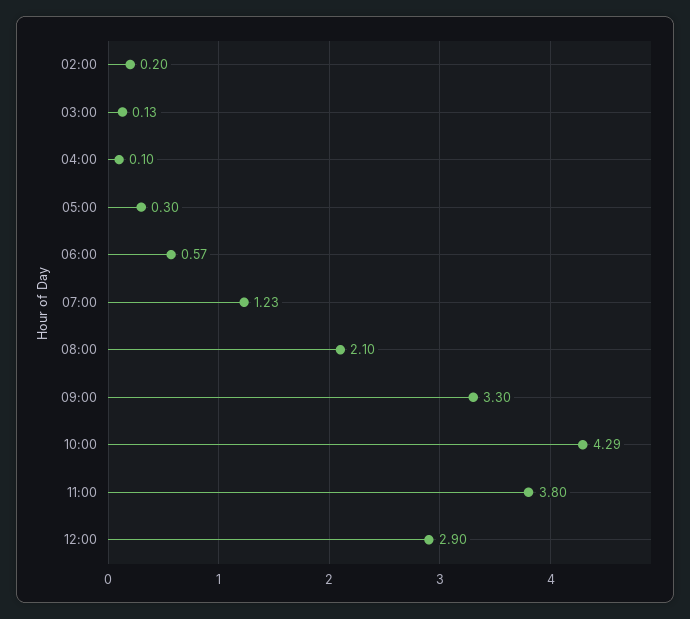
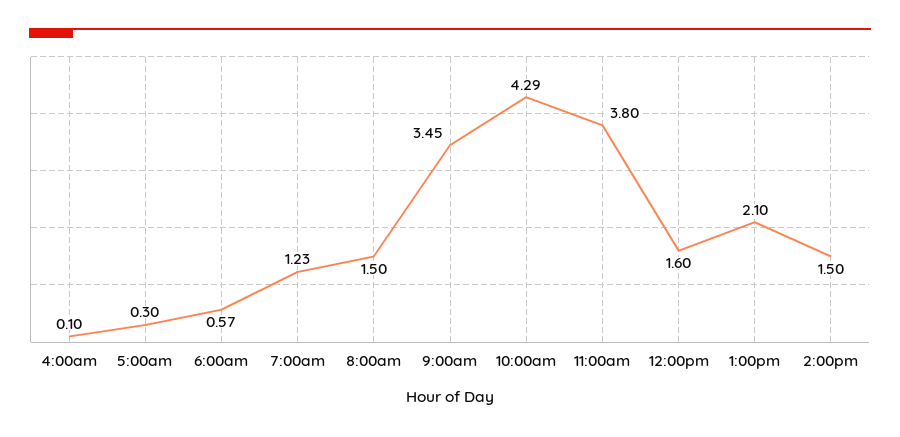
02:00: 0.2 -> none
03:00: 0.13 -> none
08:00: 2.1 -> 1.5
09:00: 3.3 -> 3.45
12:00: 2.9 -> 1.6
1:00pm: none -> 2.1
2:00pm: none -> 1.5

